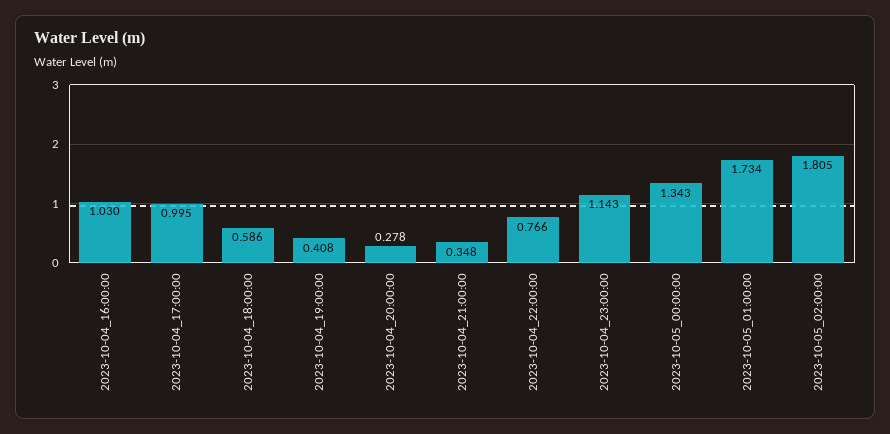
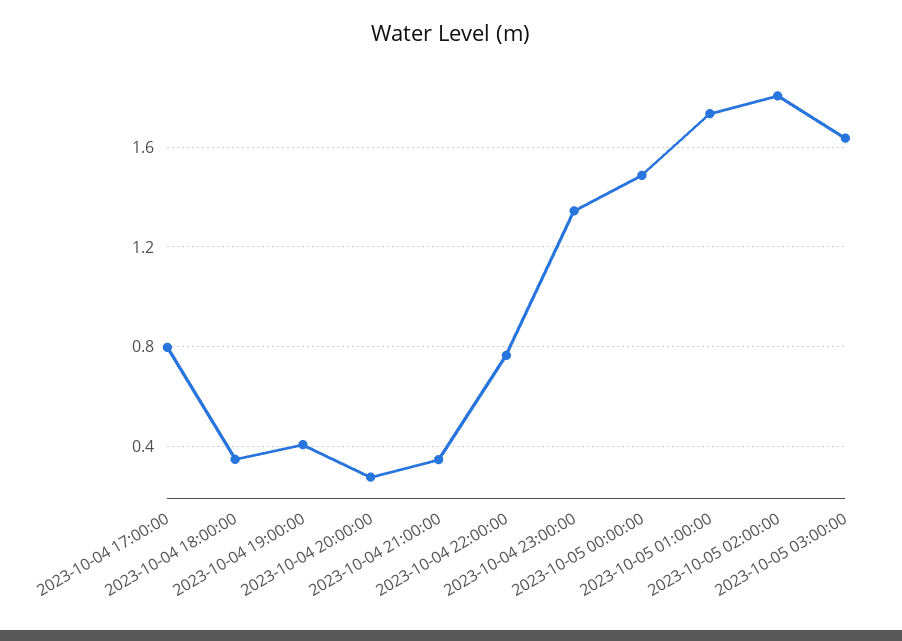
2023-10-04_16:00:00: 1.03 -> none
2023-10-04_17:00:00: 0.995 -> 0.8
2023-10-04_18:00:00: 0.586 -> 0.35
2023-10-04_23:00:00: 1.143 -> 1.35
2023-10-05_00:00:00: 1.343 -> 1.5
2023-10-05 03:00:00: none -> 1.65

